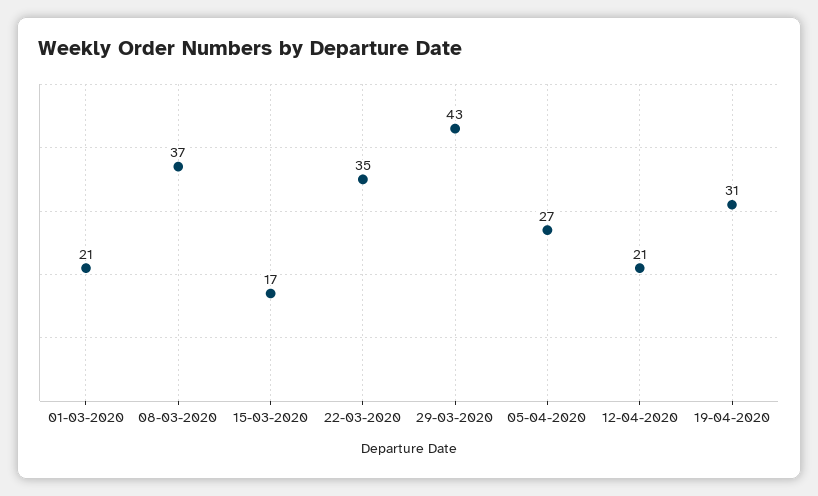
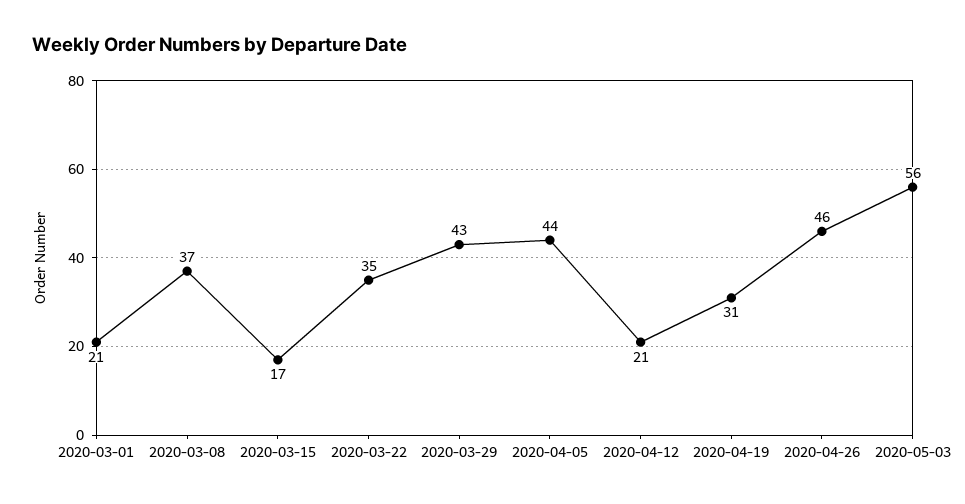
05-04-2020: 27 -> 44
2020-04-26: none -> 46
2020-05-03: none -> 56

